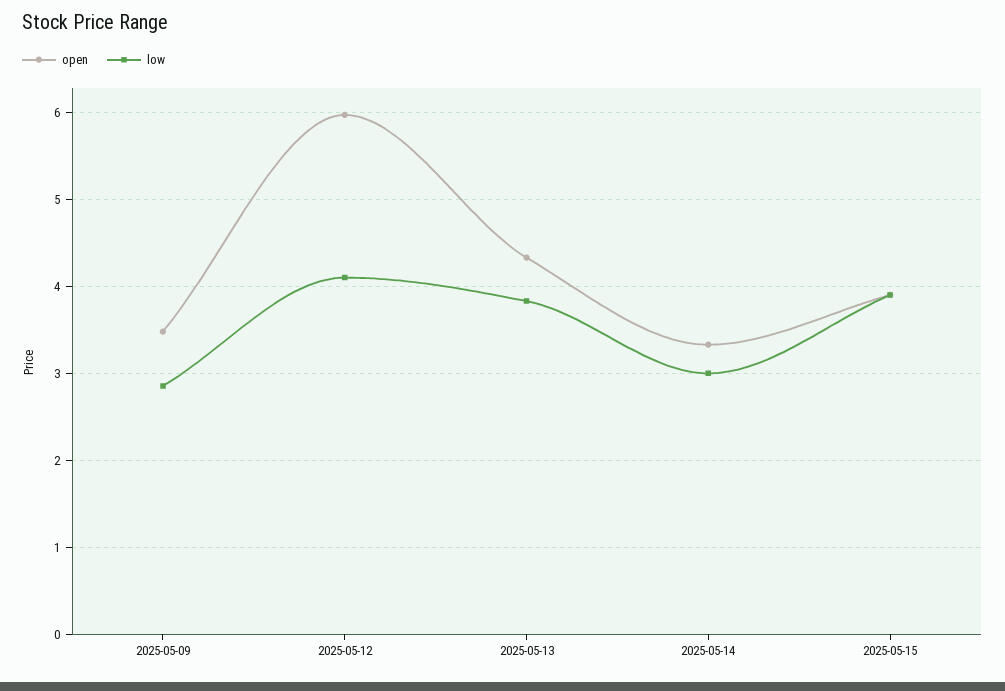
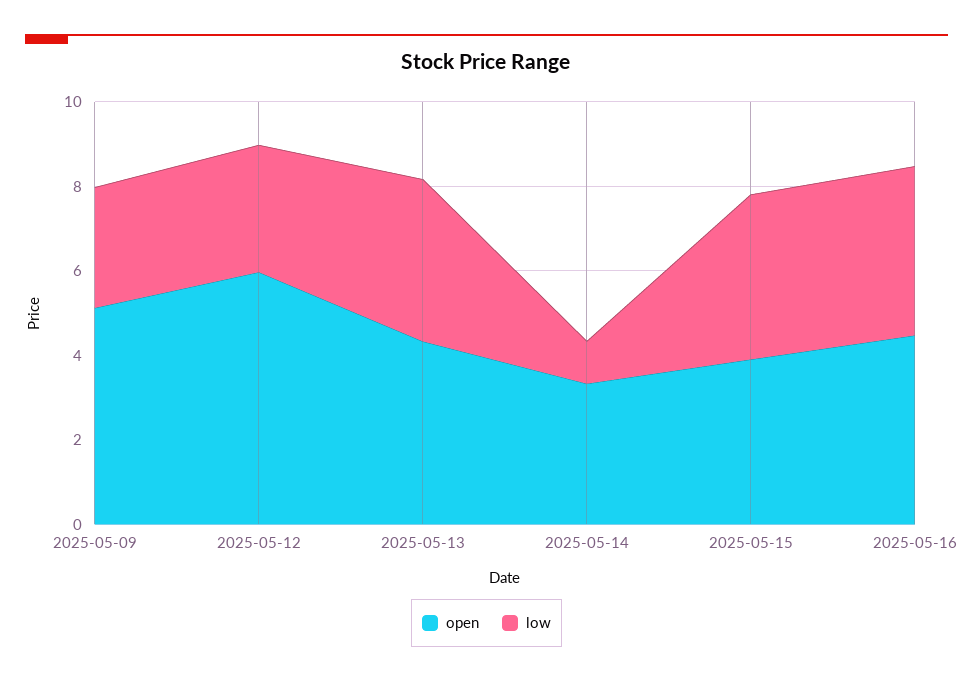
open, 2025-05-09: 3.5 -> 5
low, 2025-05-12: 4.1 -> 3
low, 2025-05-14: 3 -> 1
open, 2025-05-16: none -> 4.5
low, 2025-05-16: none -> 4

